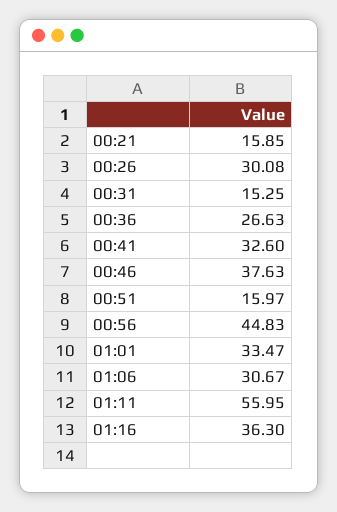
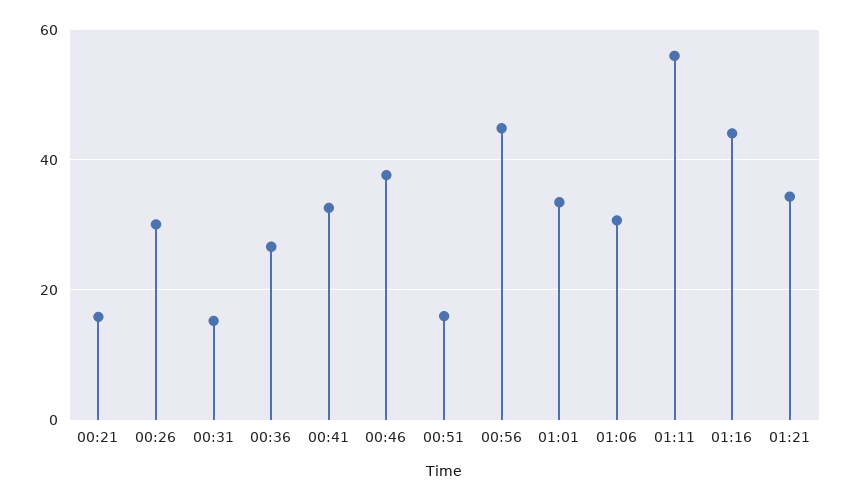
01:16: 36.3 -> 44
01:21: none -> 34

